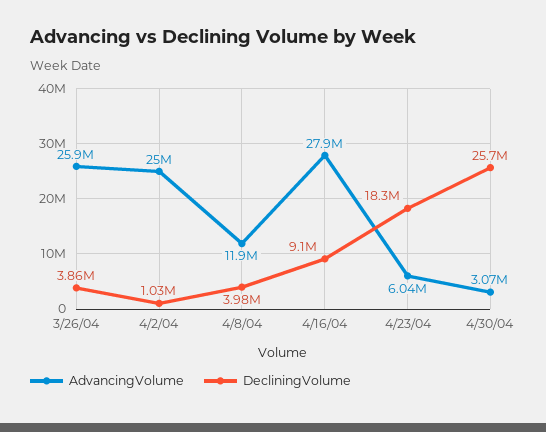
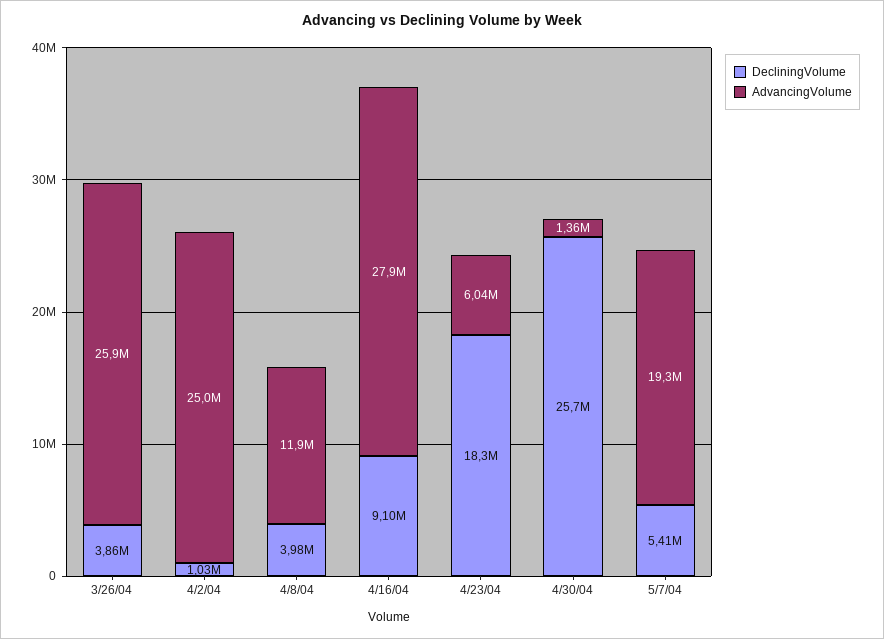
AdvancingVolume, 4/30/04: 3070000 -> 1360000
DecliningVolume, 5/7/04: none -> 5410000
AdvancingVolume, 5/7/04: none -> 19300000

